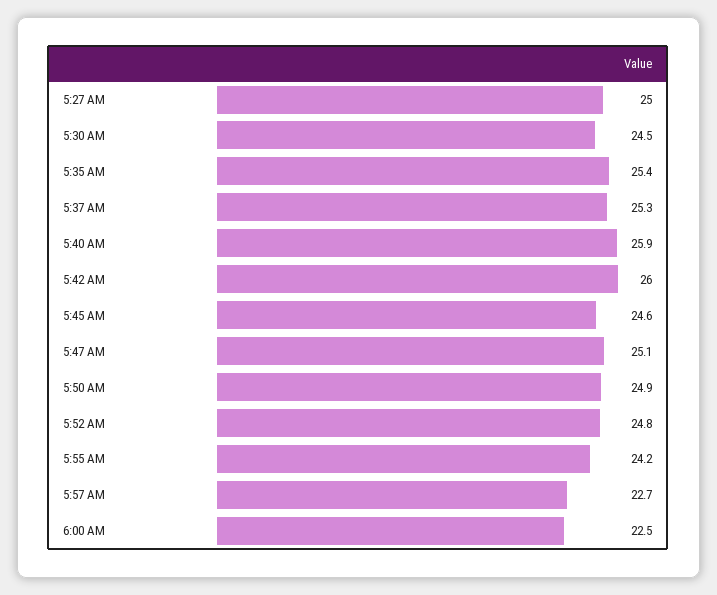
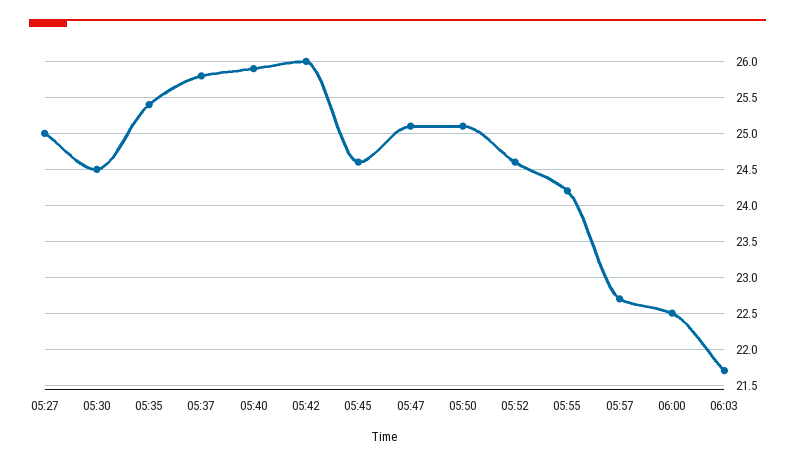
5:37 AM: 25.3 -> 25.8
5:50 AM: 24.9 -> 25.1
5:52 AM: 24.8 -> 24.6
06:03: none -> 21.7

